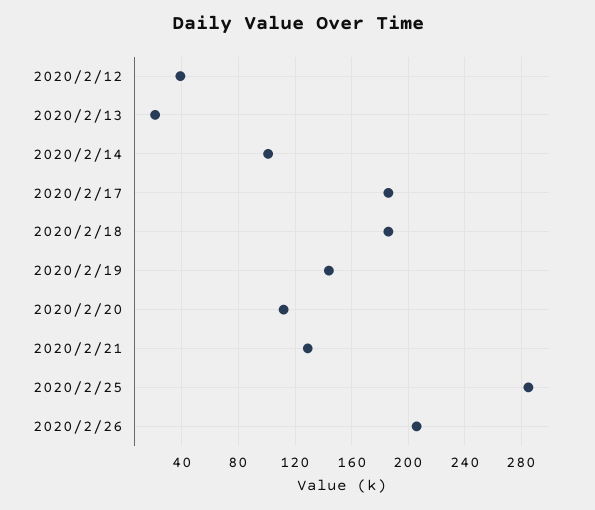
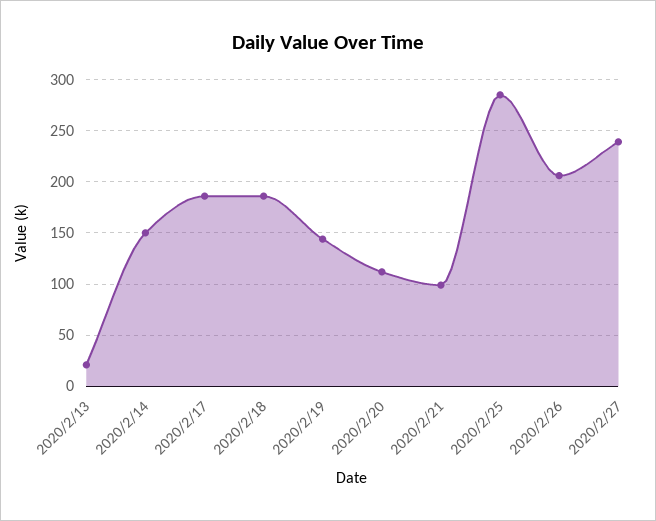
2020/2/12: 40 -> none
2020/2/14: 100 -> 150
2020/2/21: 130 -> 100
2020/2/27: none -> 240

